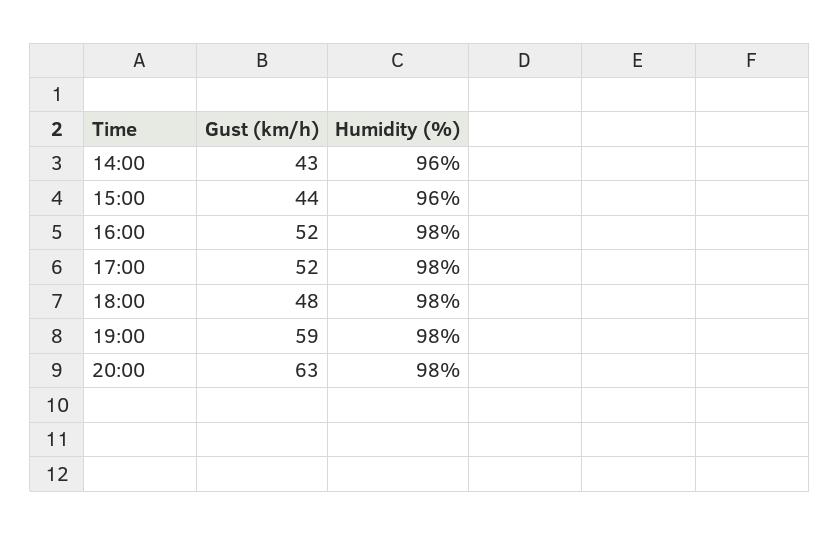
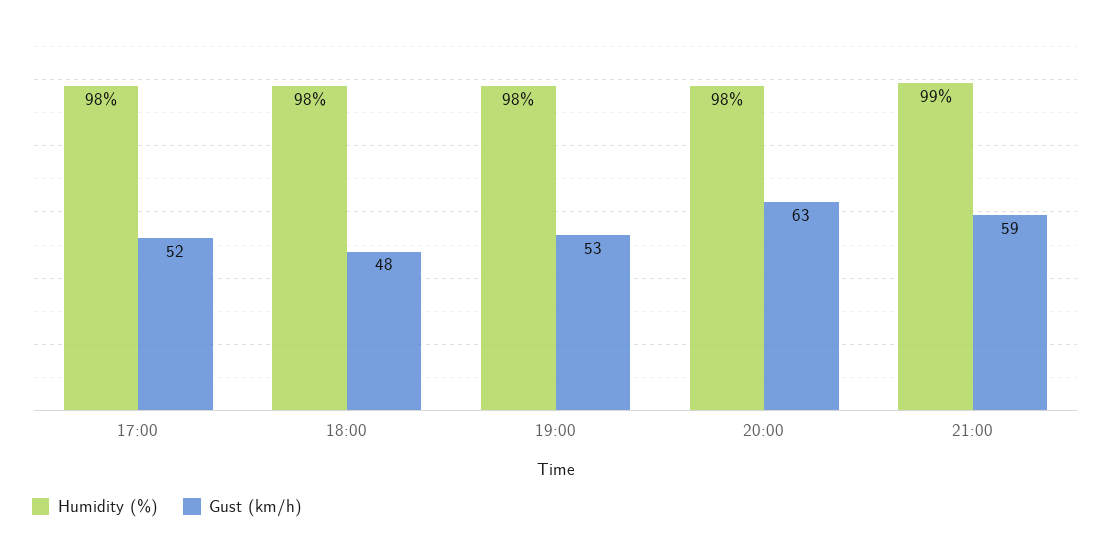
Gust (km/h), 14:00: 43 -> none
Humidity (%), 14:00: 96 -> none
Gust (km/h), 15:00: 44 -> none
Humidity (%), 15:00: 96 -> none
Gust (km/h), 16:00: 52 -> none
Humidity (%), 16:00: 98 -> none
Gust (km/h), 19:00: 59 -> 53
Humidity (%), 21:00: none -> 99
Gust (km/h), 21:00: none -> 59

